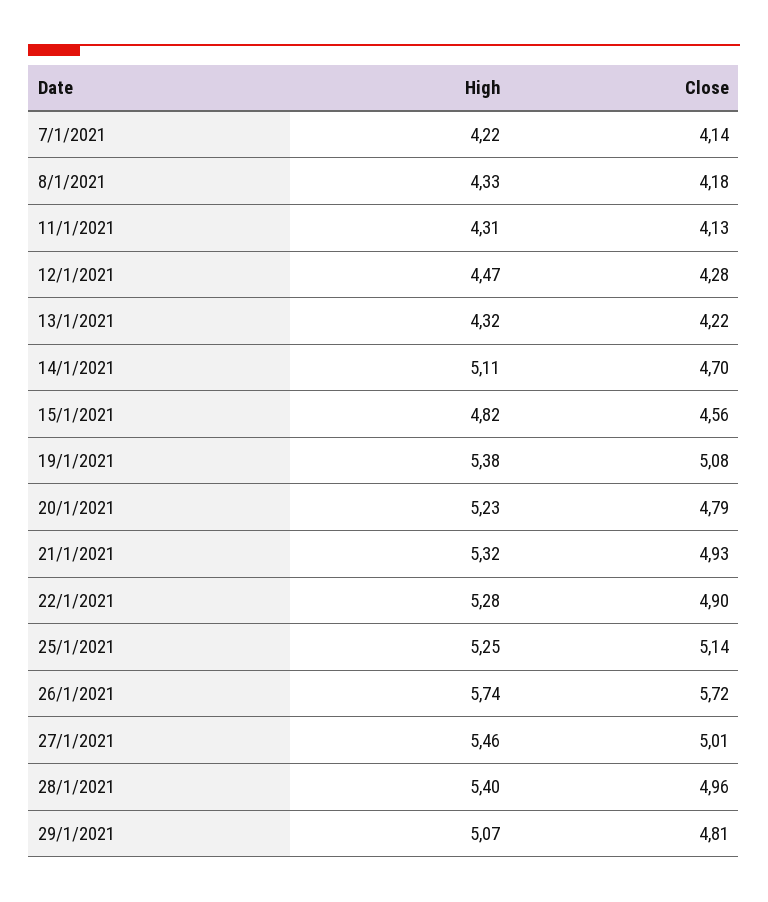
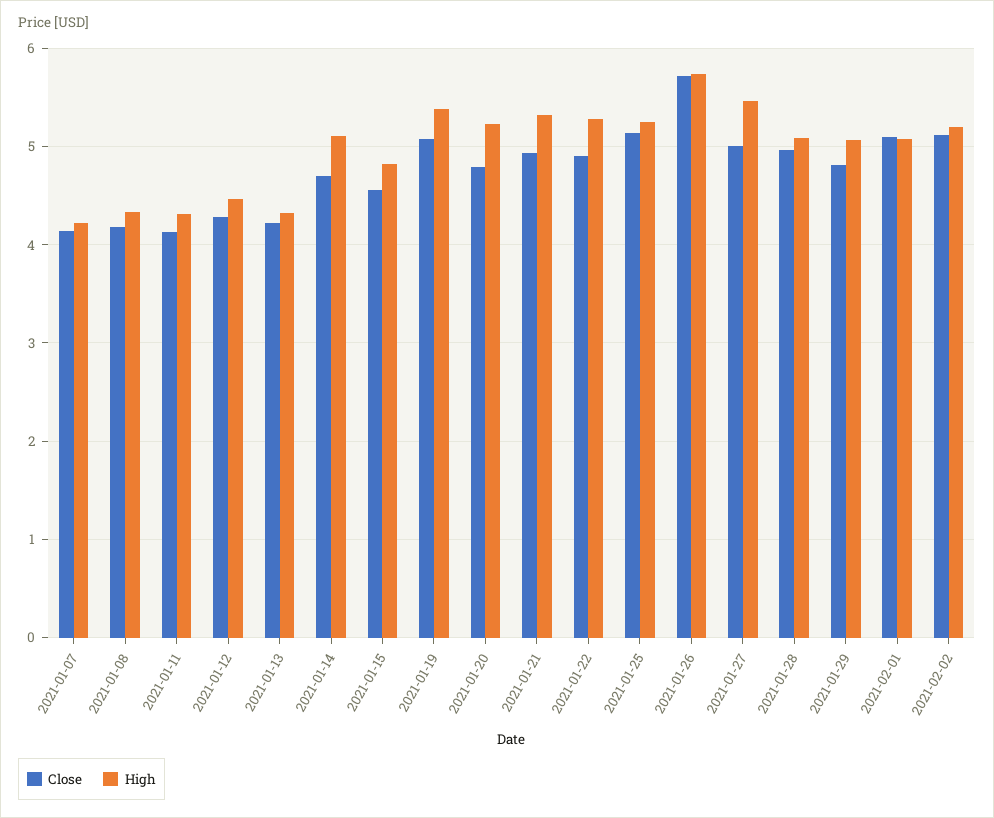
High, 28/1/2021: 5.4 -> 5.1
Close, 2021-02-01: none -> 5.1
High, 2021-02-01: none -> 5.1
Close, 2021-02-02: none -> 5.1
High, 2021-02-02: none -> 5.2

